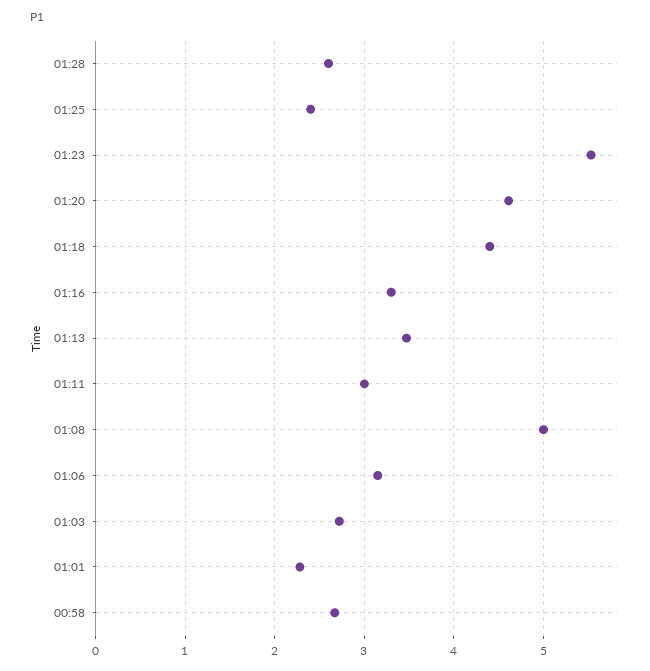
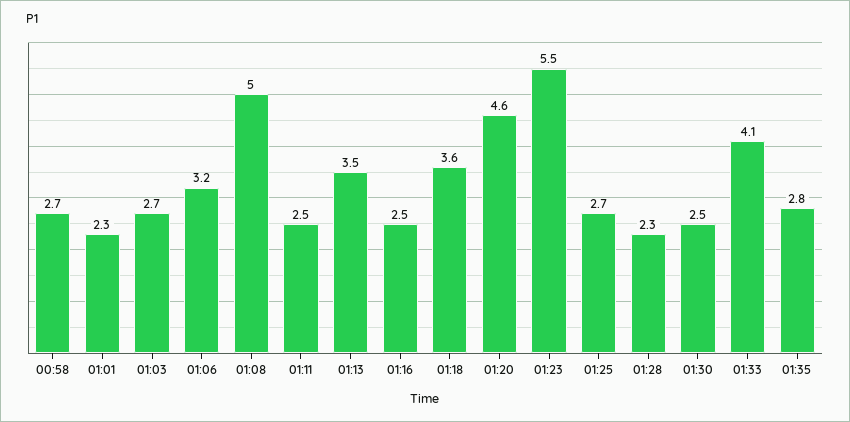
01:28: 2.6 -> 2.3
01:25: 2.4 -> 2.7
01:18: 4.4 -> 3.6
01:16: 3.3 -> 2.5
01:11: 3 -> 2.5
01:30: none -> 2.5
01:33: none -> 4.1
01:35: none -> 2.8

